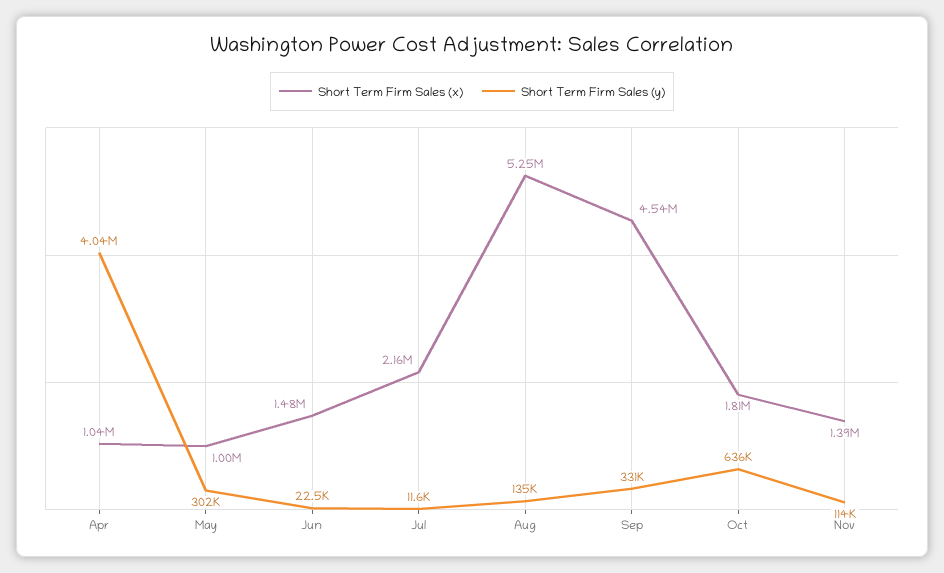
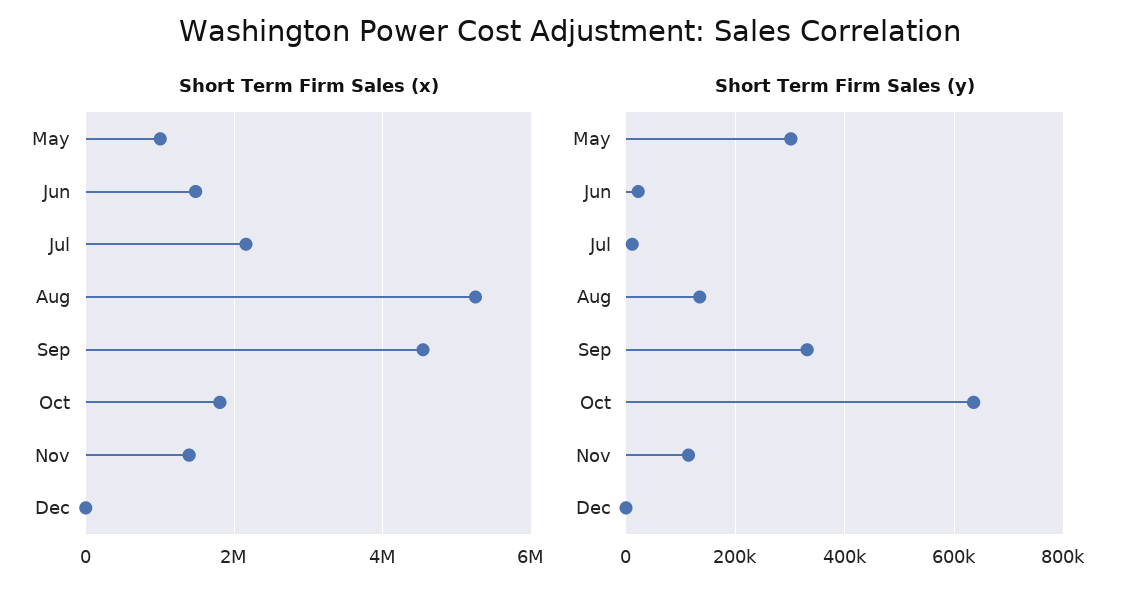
Short Term Firm Sales (x), Apr: 1040000 -> none
Short Term Firm Sales (y), Apr: 4040000 -> none
Short Term Firm Sales (x), Dec: none -> 0
Short Term Firm Sales (y), Dec: none -> 0

